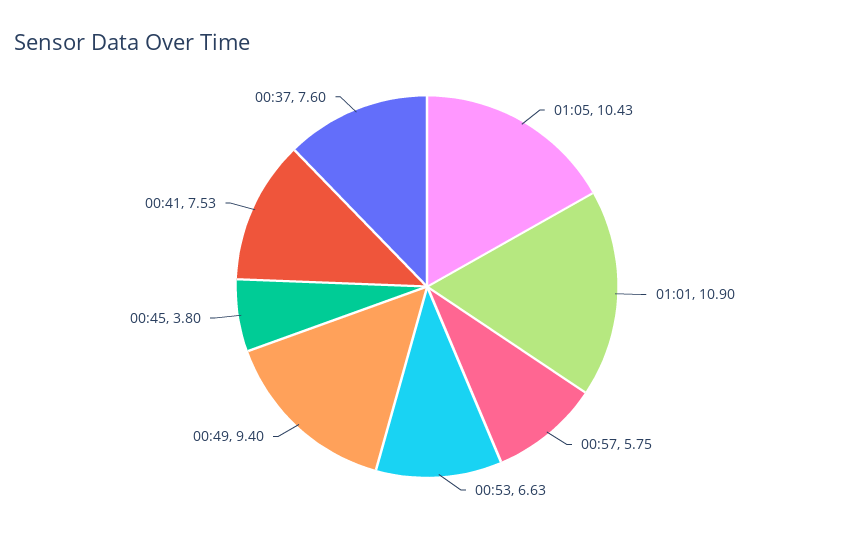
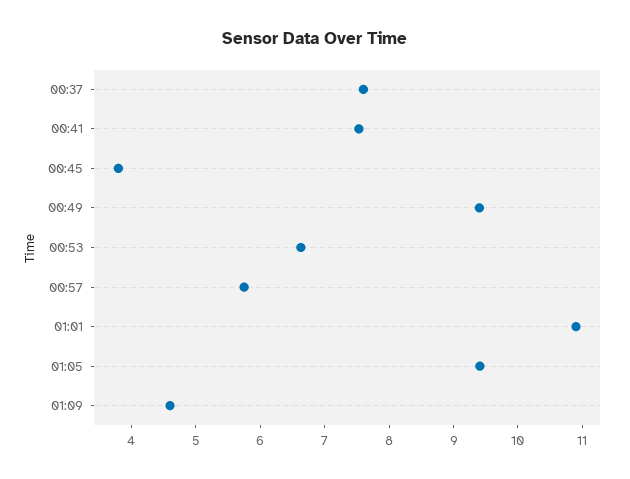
01:05: 10.43 -> 9.4
01:09: none -> 4.6

